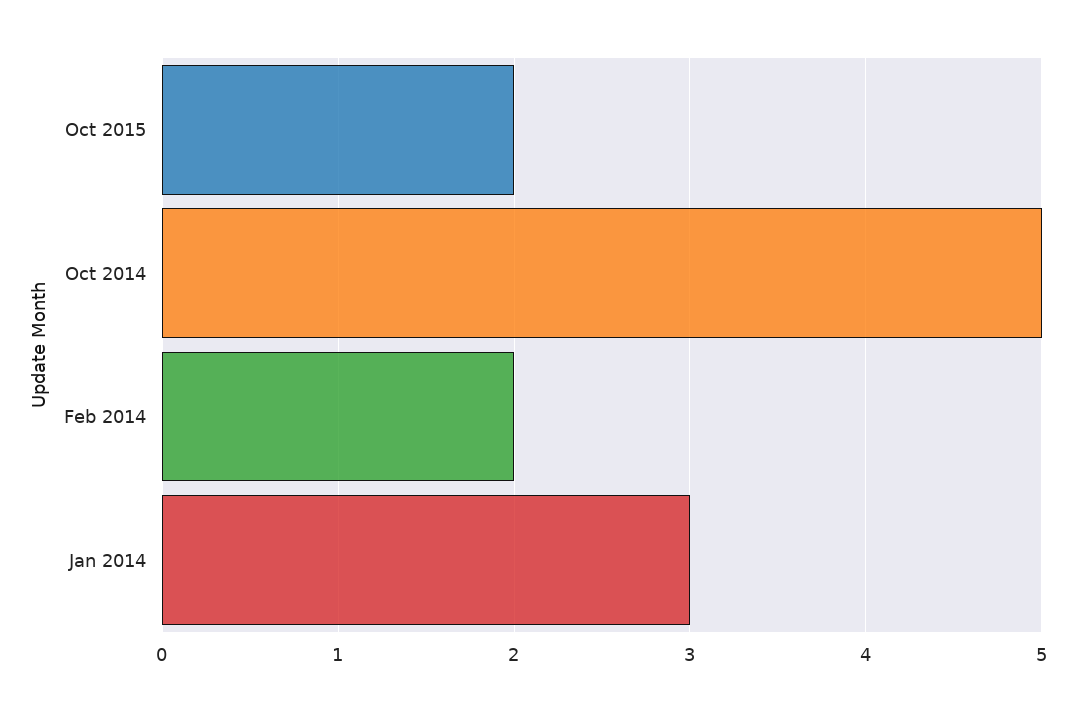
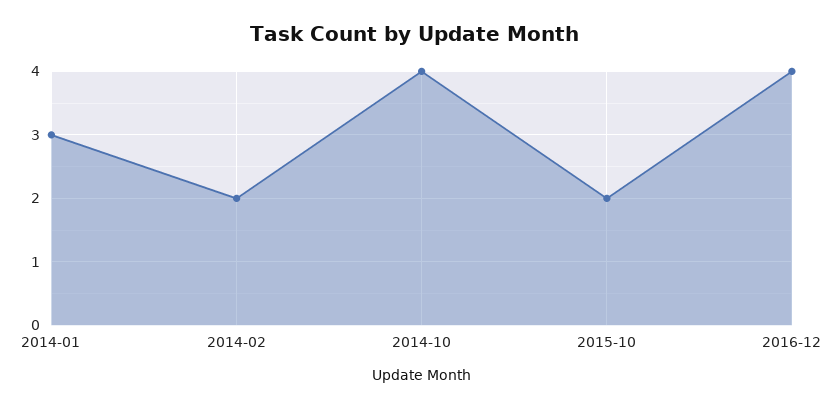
Oct 2014: 5 -> 4
2016-12: none -> 4

